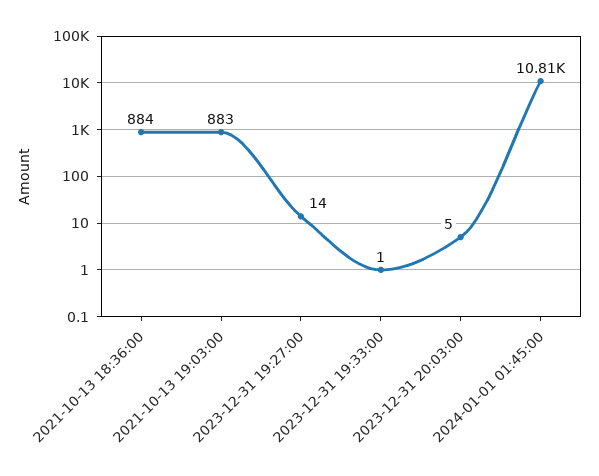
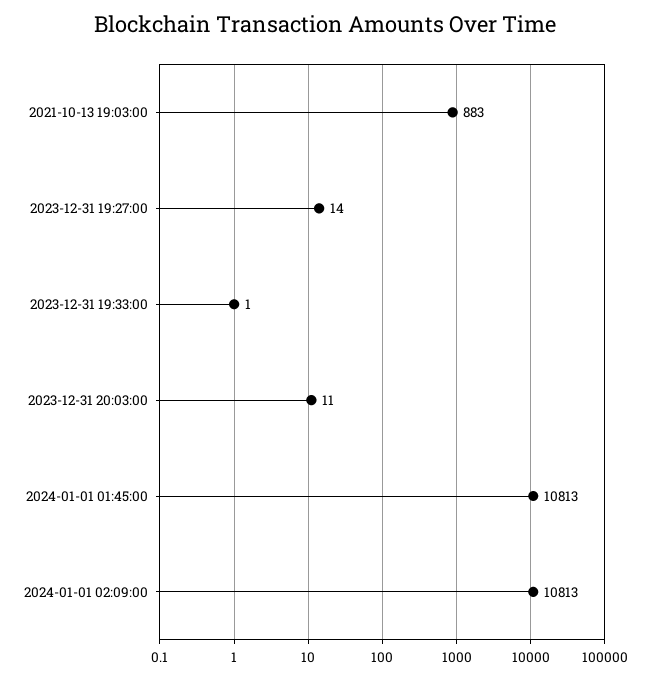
2021-10-13 18:36:00: 884 -> none
2023-12-31 20:03:00: 5 -> 11
2024-01-01 02:09:00: none -> 10813

